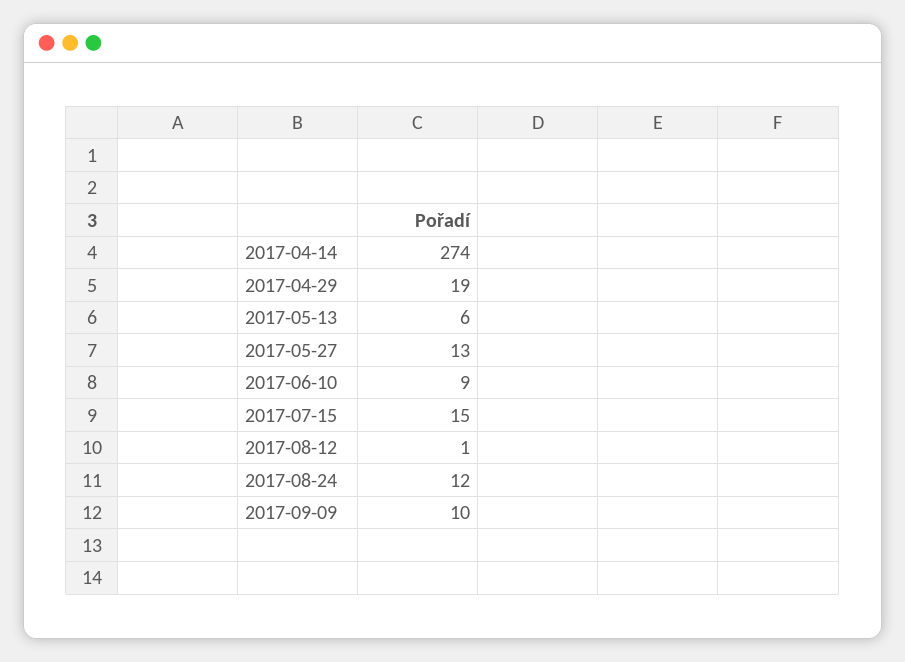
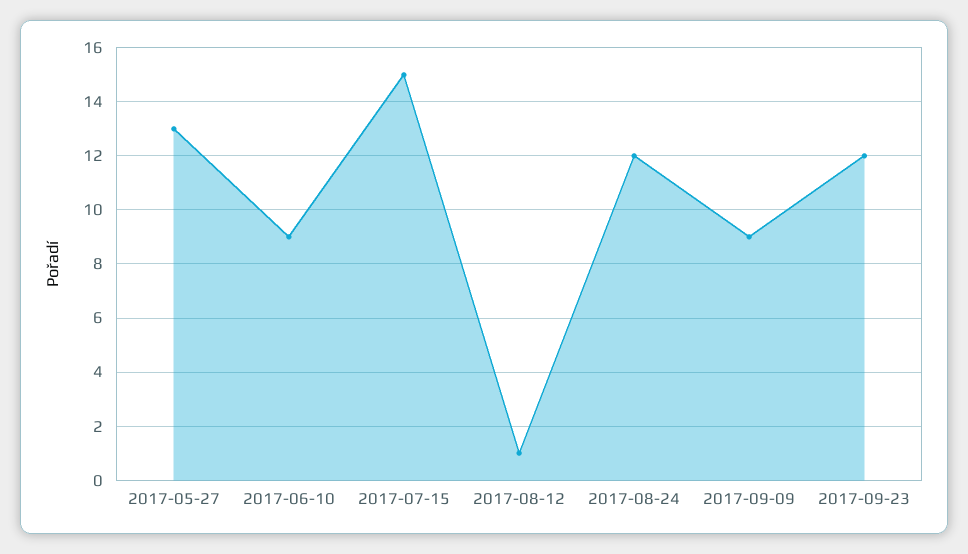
2017-04-14: 274 -> none
2017-04-29: 19 -> none
2017-05-13: 6 -> none
2017-09-09: 10 -> 9
2017-09-23: none -> 12

